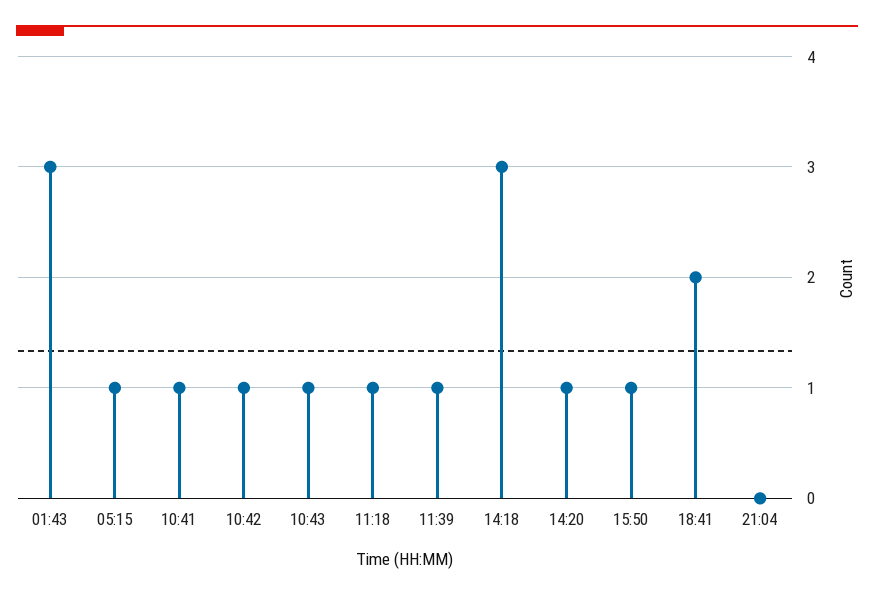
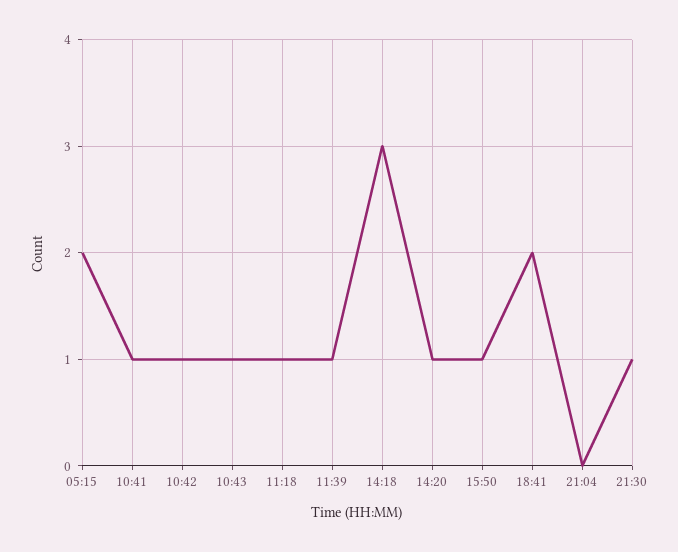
01:43: 3 -> none
05:15: 1 -> 2
21:30: none -> 1

